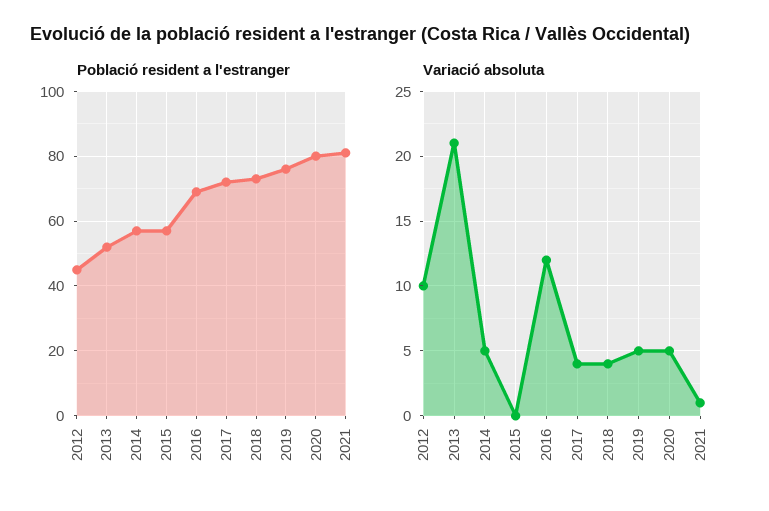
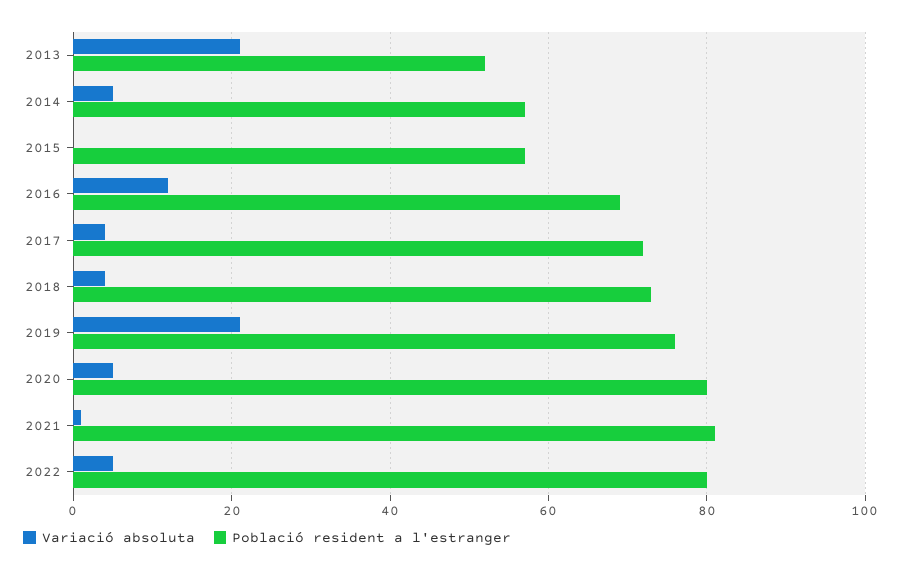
Població resident a l'estranger, 2012: 45 -> none
Variació absoluta, 2012: 10 -> none
Variació absoluta, 2019: 5 -> 20
Variació absoluta, 2022: none -> 5
Població resident a l'estranger, 2022: none -> 80

